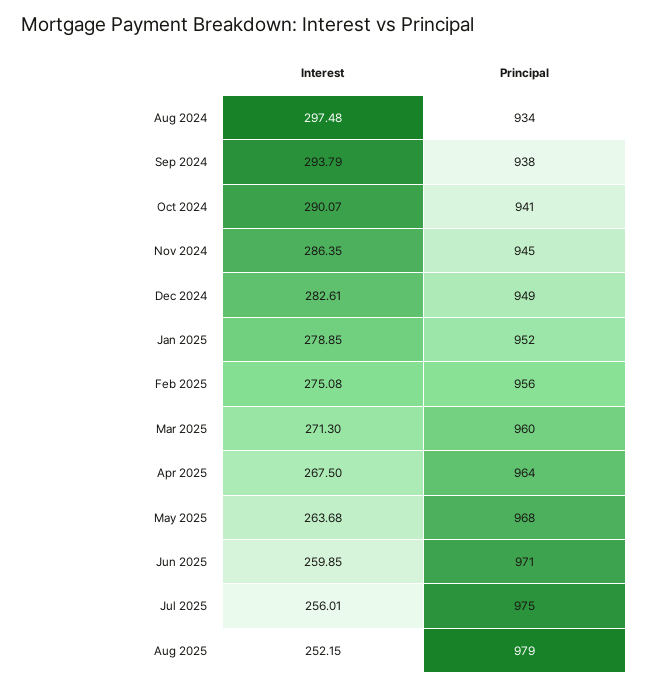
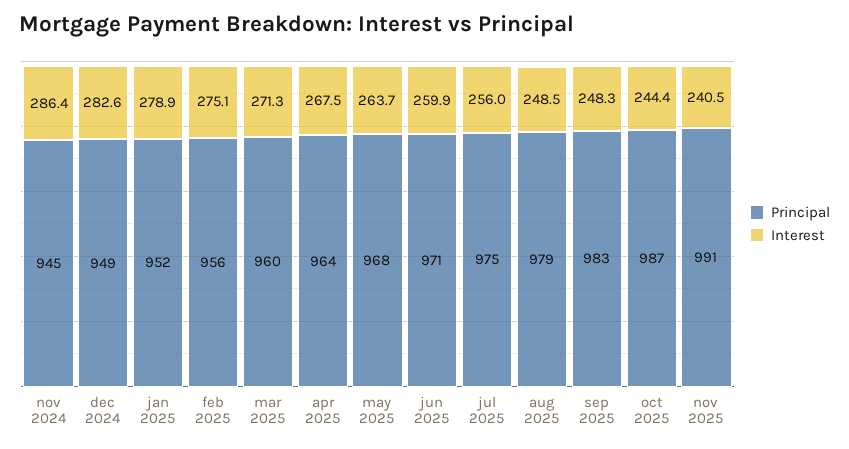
Interest, Aug 2024: 297.48 -> none
Principal, Aug 2024: 934 -> none
Interest, Sep 2024: 293.79 -> none
Principal, Sep 2024: 938 -> none
Interest, Oct 2024: 290.07 -> none
Principal, Oct 2024: 941 -> none
Interest, Aug 2025: 252.15 -> 248.5
Principal, sep 2025: none -> 983
Interest, sep 2025: none -> 248.3
Principal, oct 2025: none -> 987
Interest, oct 2025: none -> 244.4
Principal, nov 2025: none -> 991
Interest, nov 2025: none -> 240.5

